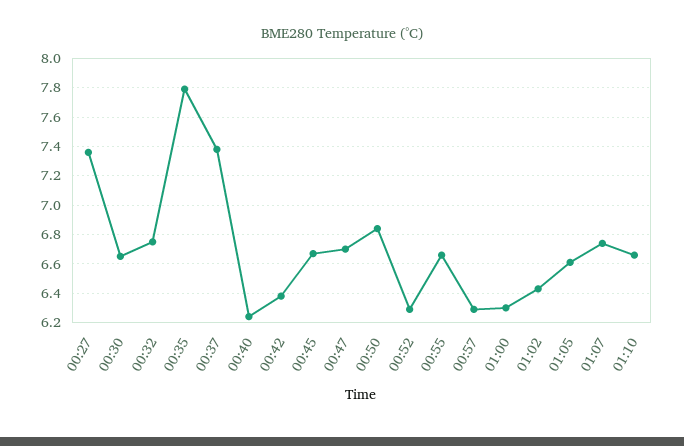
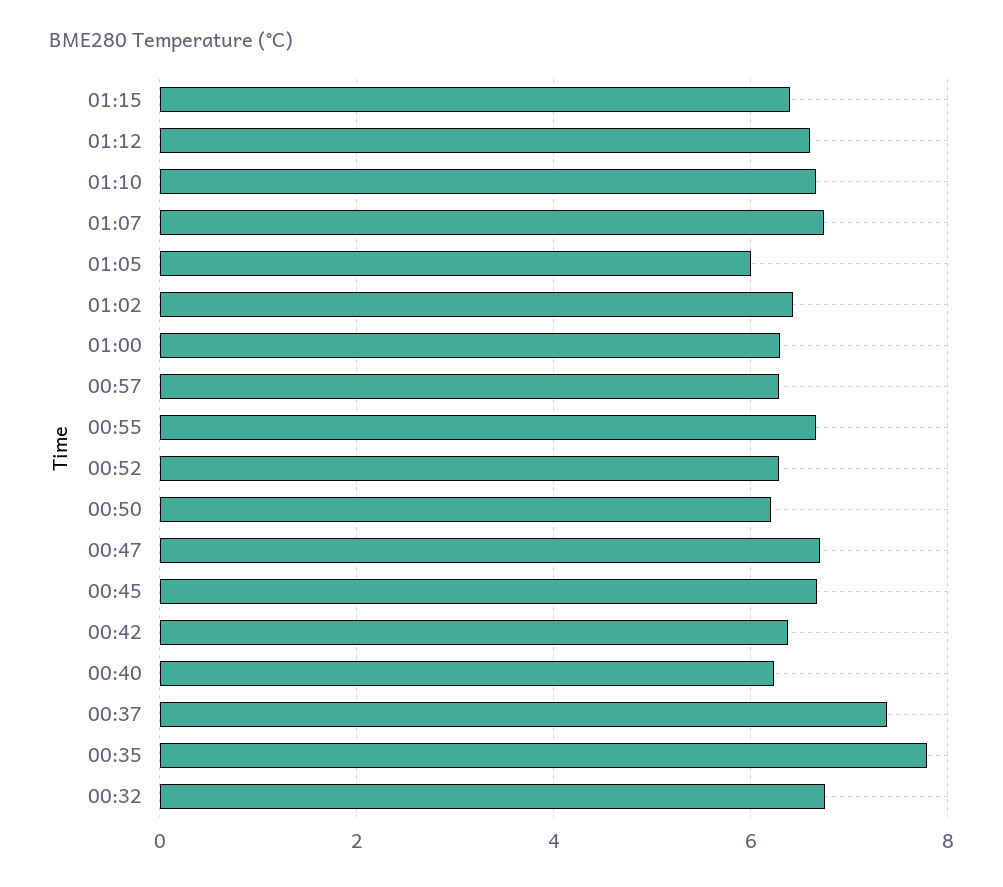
00:27: 7.35 -> none
00:30: 6.65 -> none
00:50: 6.85 -> 6.2
01:05: 6.6 -> 6
01:15: none -> 6.4
01:12: none -> 6.6

